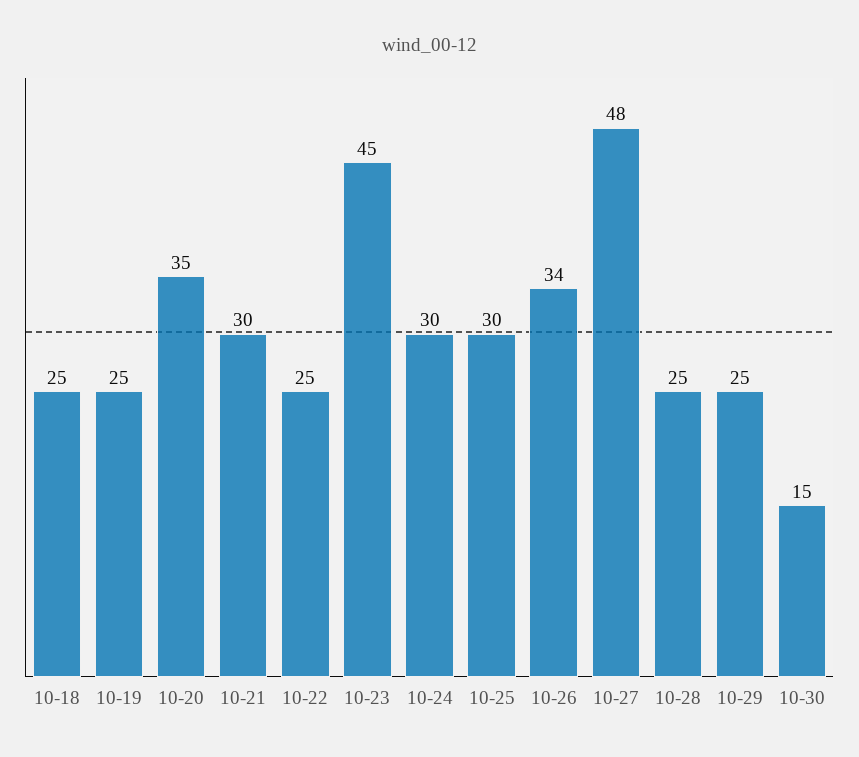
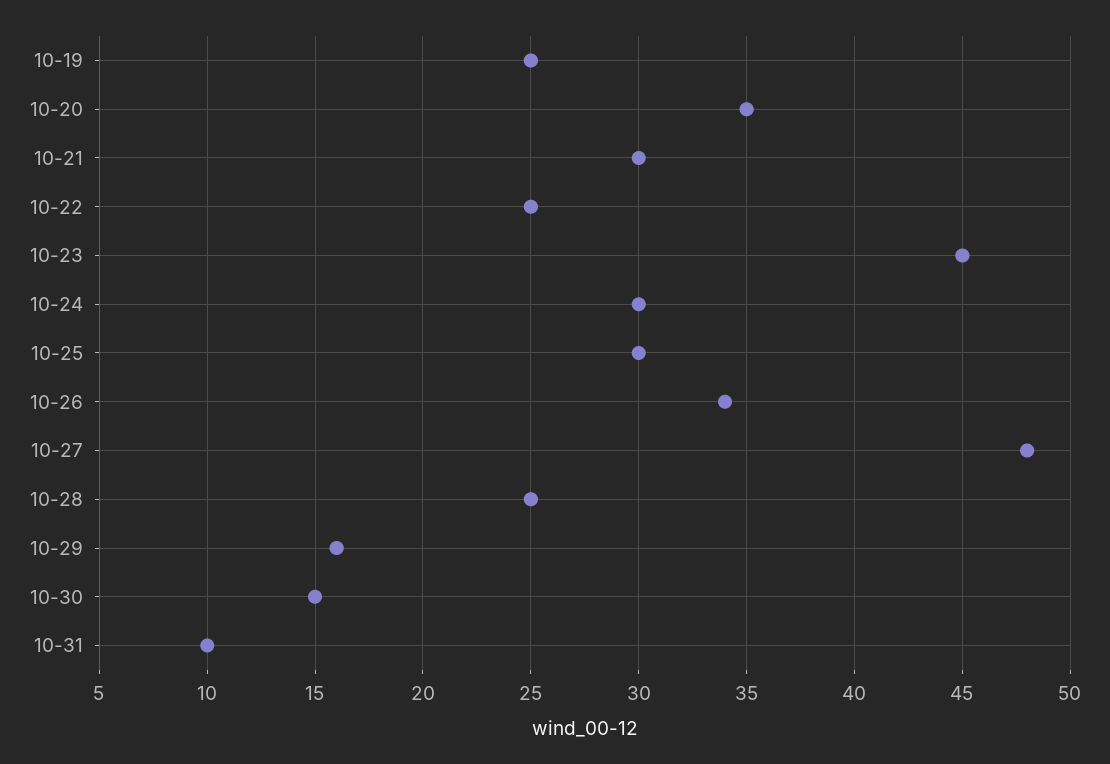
10-18: 25 -> none
10-29: 25 -> 16
10-31: none -> 10

